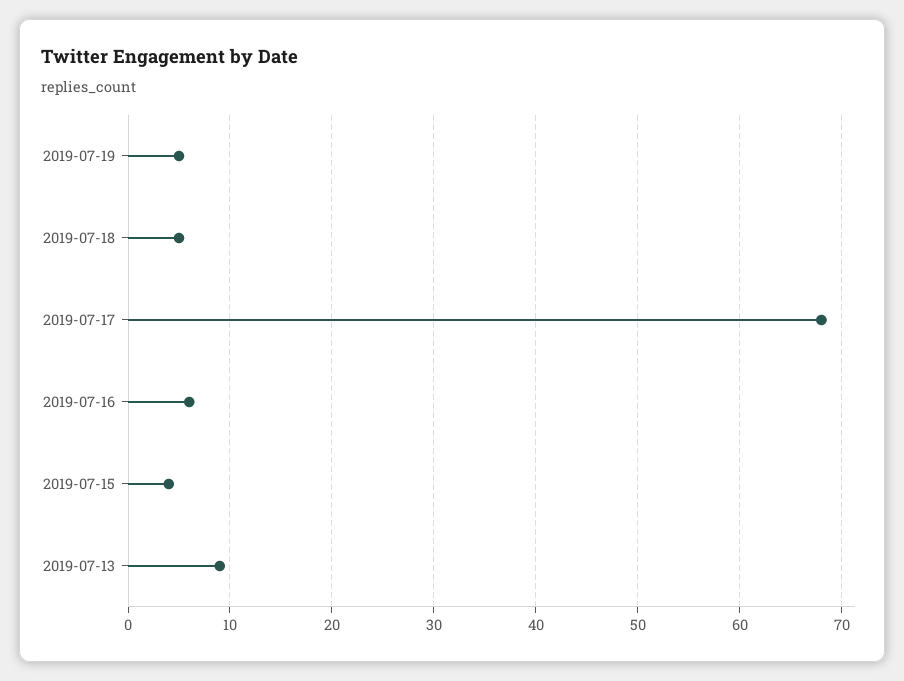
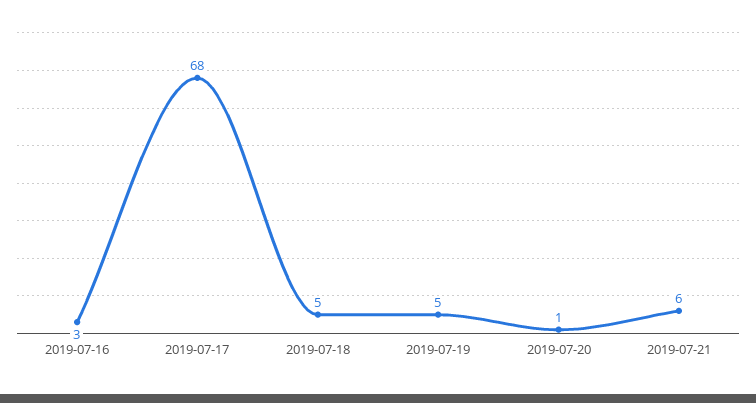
2019-07-16: 6 -> 3
2019-07-15: 4 -> none
2019-07-13: 9 -> none
2019-07-20: none -> 1
2019-07-21: none -> 6

